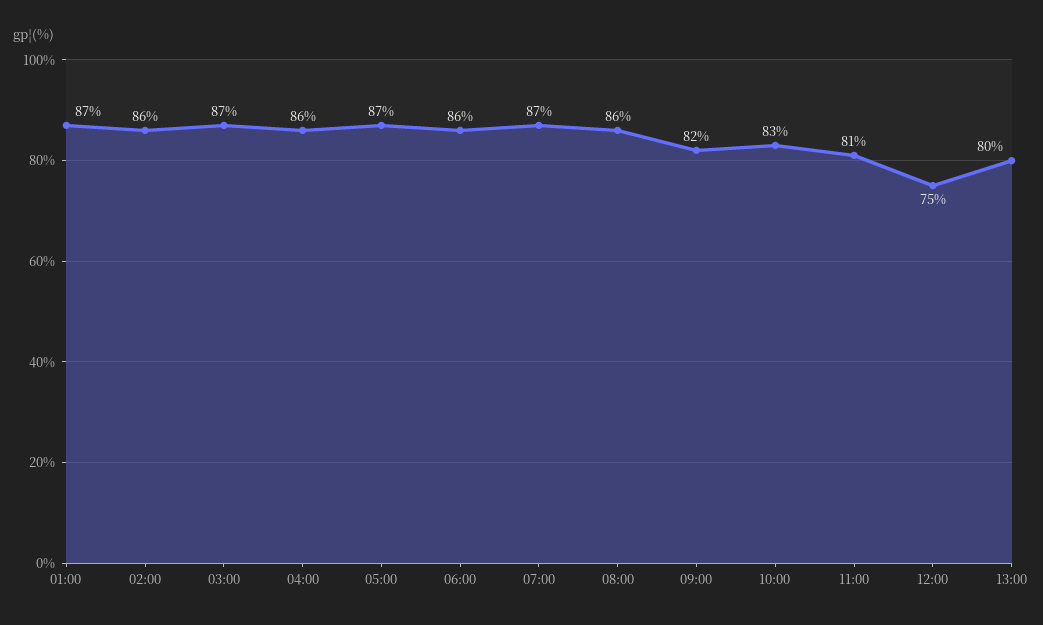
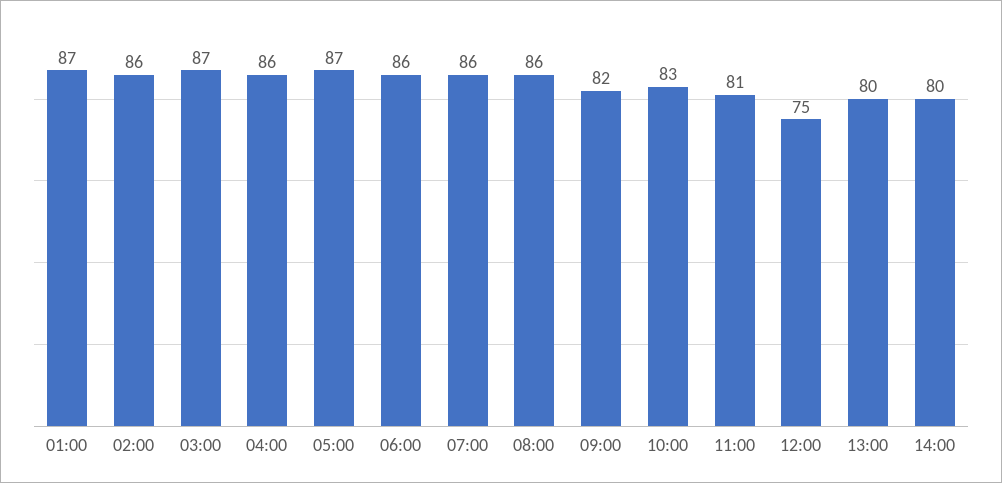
07:00: 87 -> 86
14:00: none -> 80

